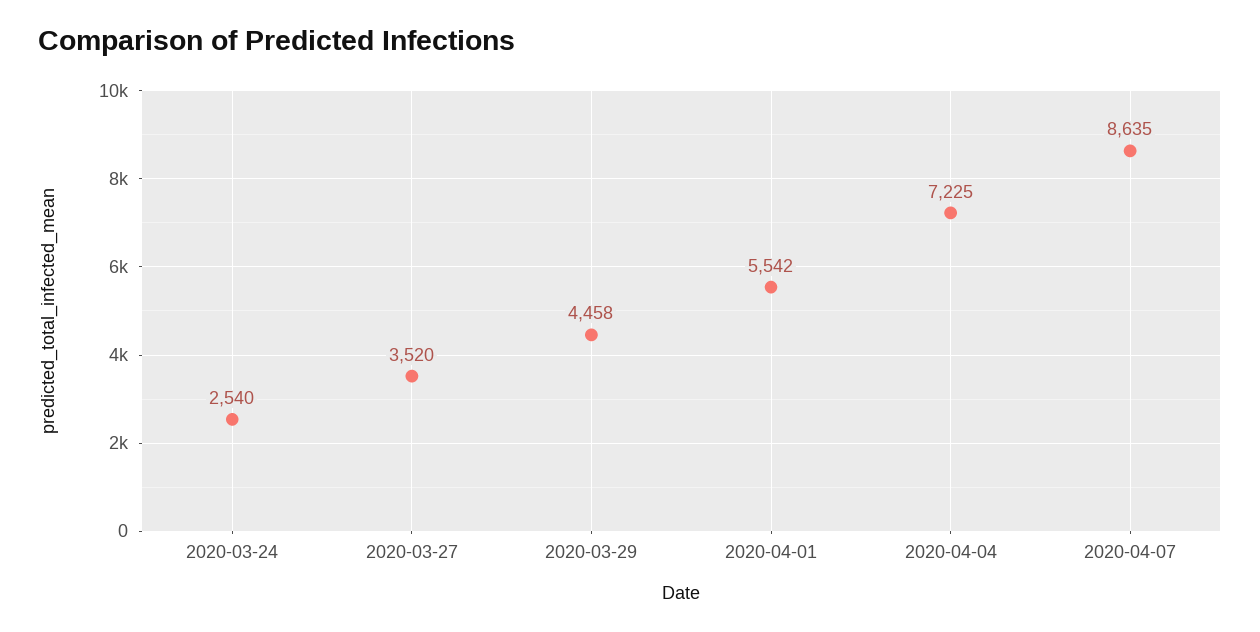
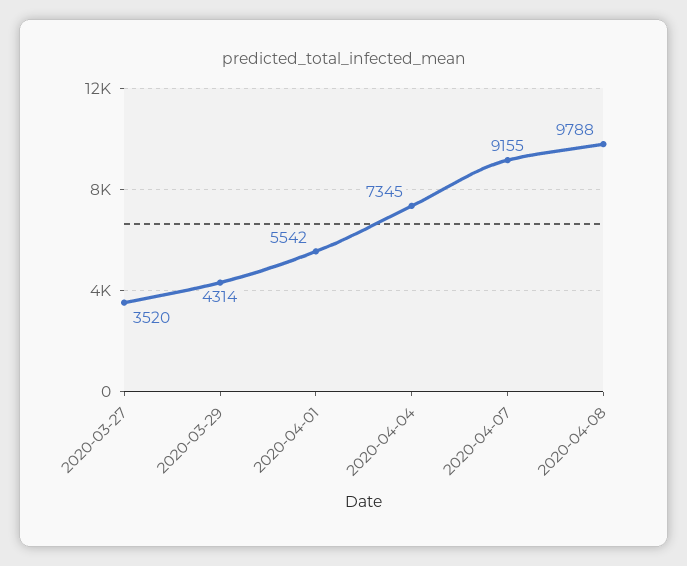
2020-03-24: 2540 -> none
2020-03-29: 4458 -> 4314
2020-04-04: 7225 -> 7345
2020-04-07: 8635 -> 9155
2020-04-08: none -> 9788

